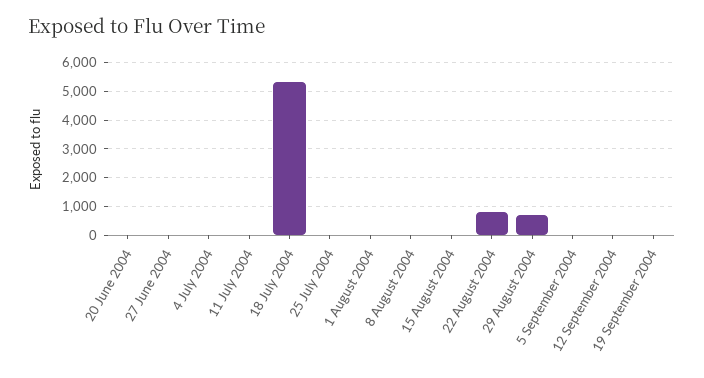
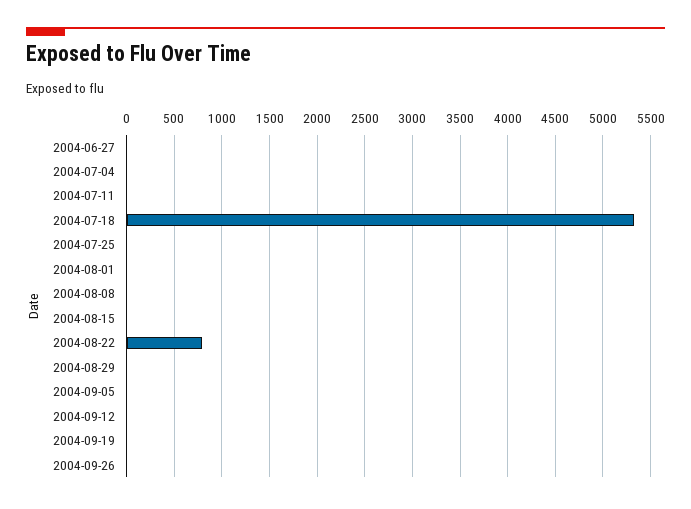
20 June 2004: 0 -> none
29 August 2004: 750 -> 0
2004-09-26: none -> 0

